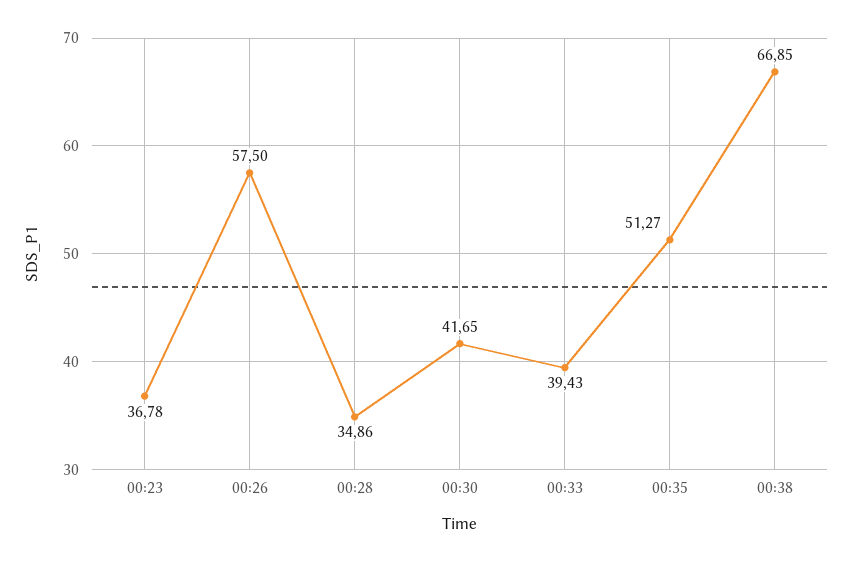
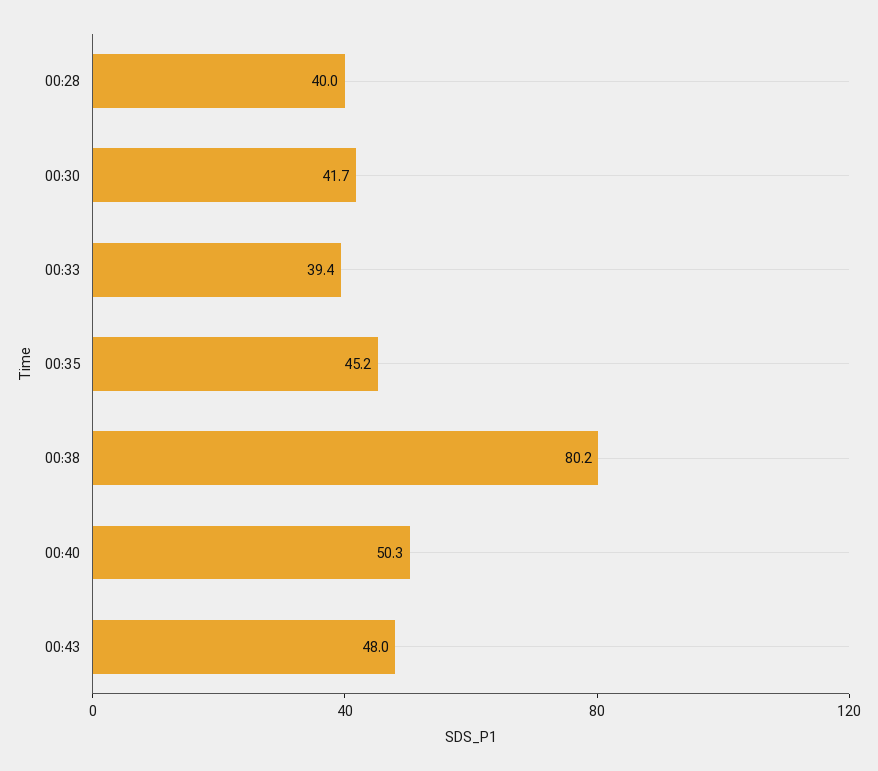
00:23: 36.78 -> none
00:26: 57.5 -> none
00:28: 34.86 -> 40
00:35: 51.27 -> 45.2
00:38: 66.85 -> 80.2
00:40: none -> 50.3
00:43: none -> 48

